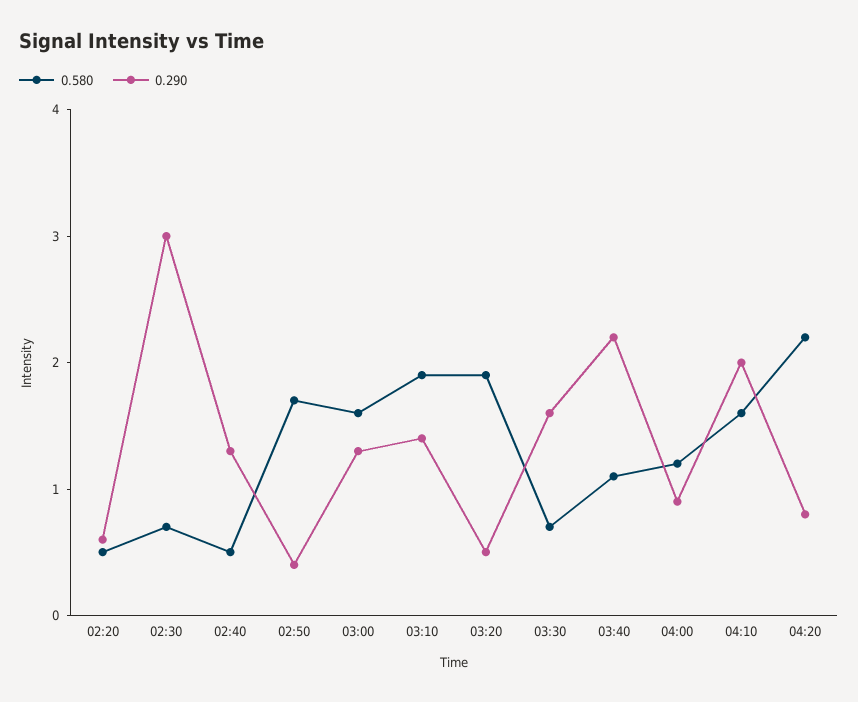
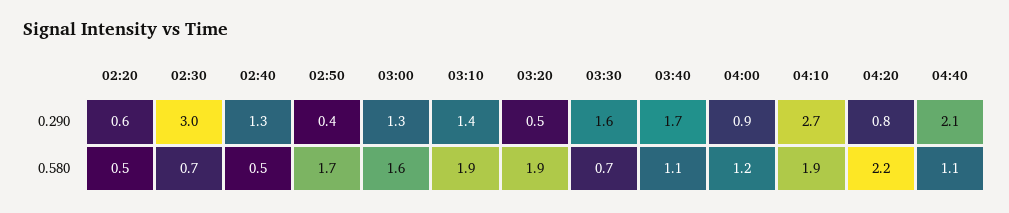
0.290, 03:40: 2.2 -> 1.7
0.580, 04:10: 1.6 -> 1.9
0.290, 04:10: 2 -> 2.7
0.290, 04:40: none -> 2.1
0.580, 04:40: none -> 1.1

